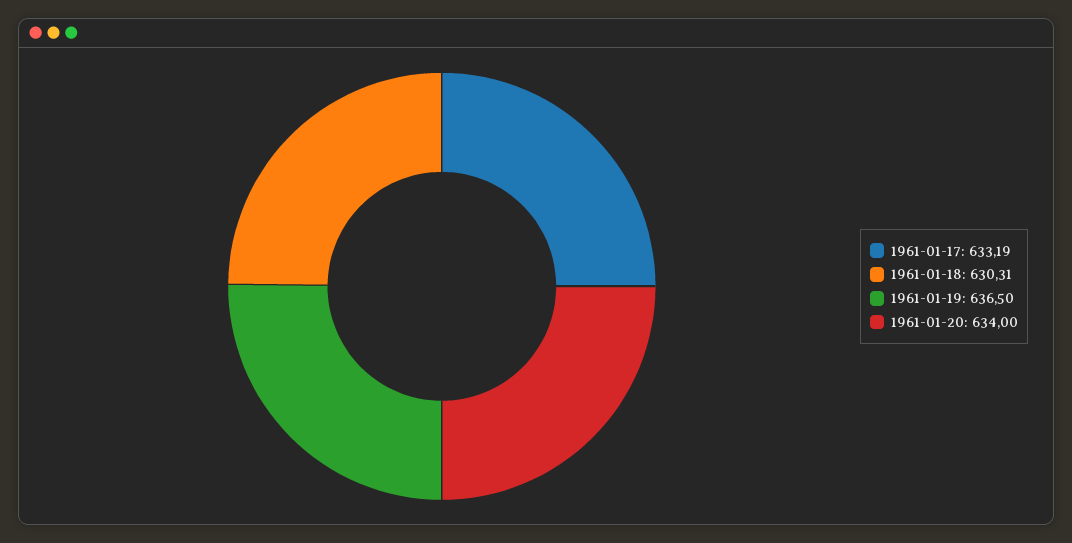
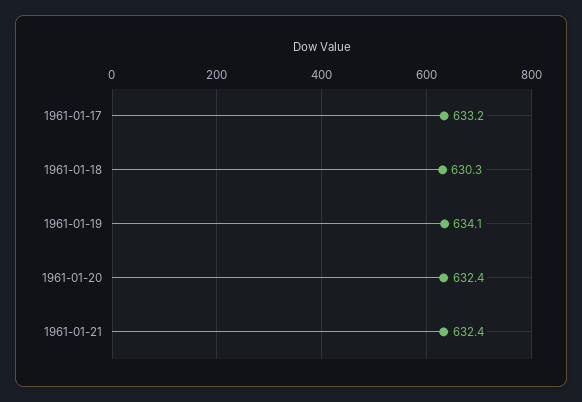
1961-01-19: 636.5 -> 634.1
1961-01-20: 634 -> 632.4
1961-01-21: none -> 632.4

